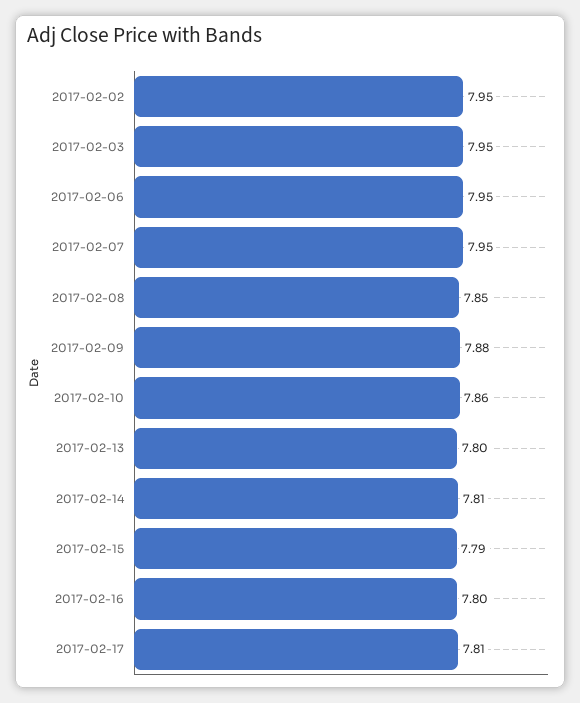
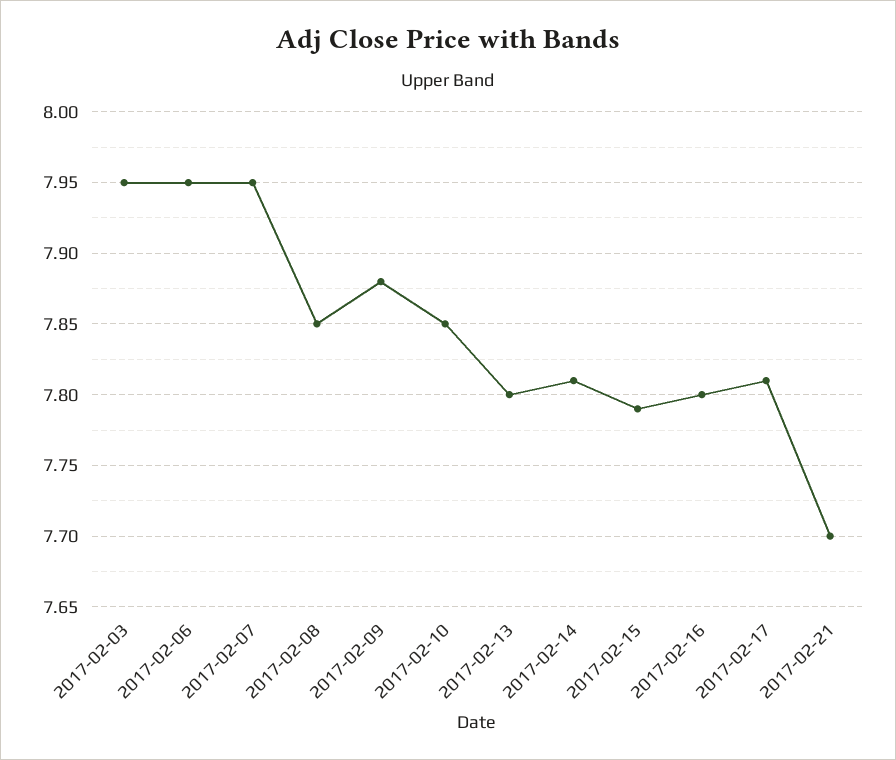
2017-02-02: 7.95 -> none
2017-02-10: 7.86 -> 7.85
2017-02-21: none -> 7.7

